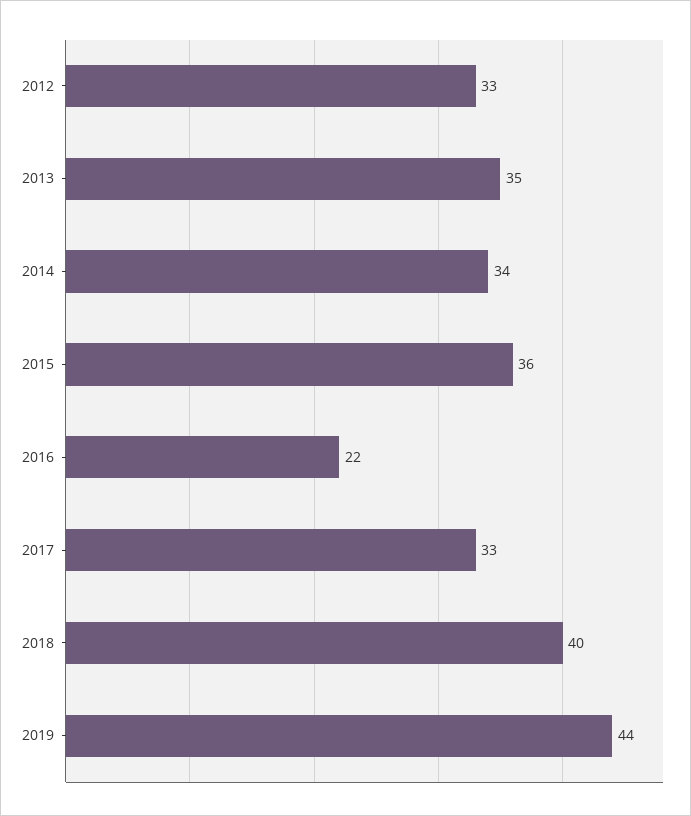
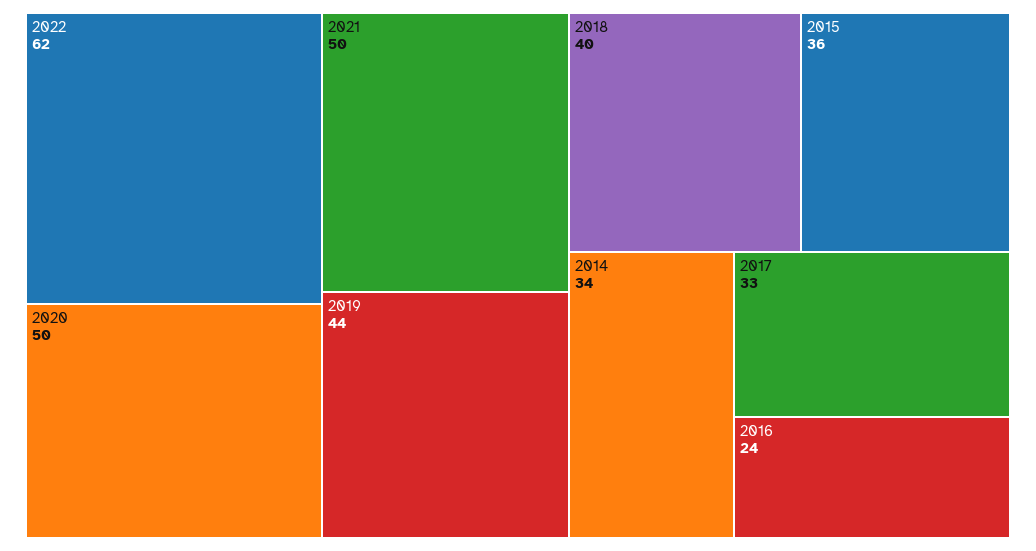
2012: 33 -> none
2013: 35 -> none
2016: 22 -> 24
2022: none -> 62
2020: none -> 50
2021: none -> 50

